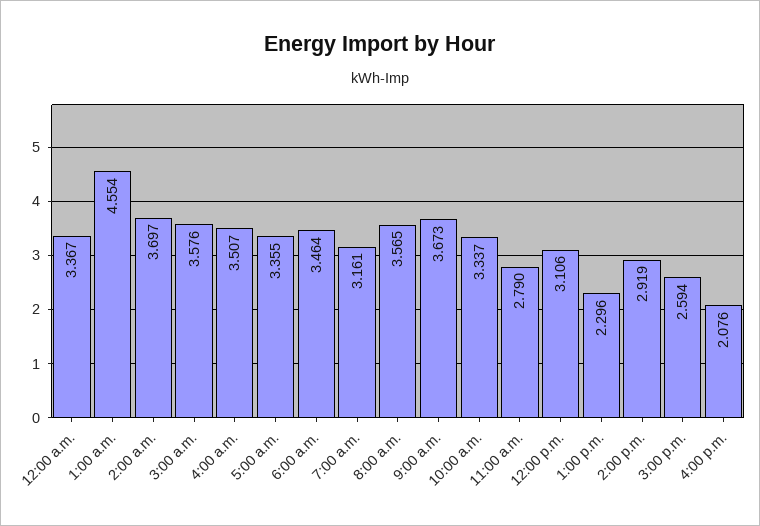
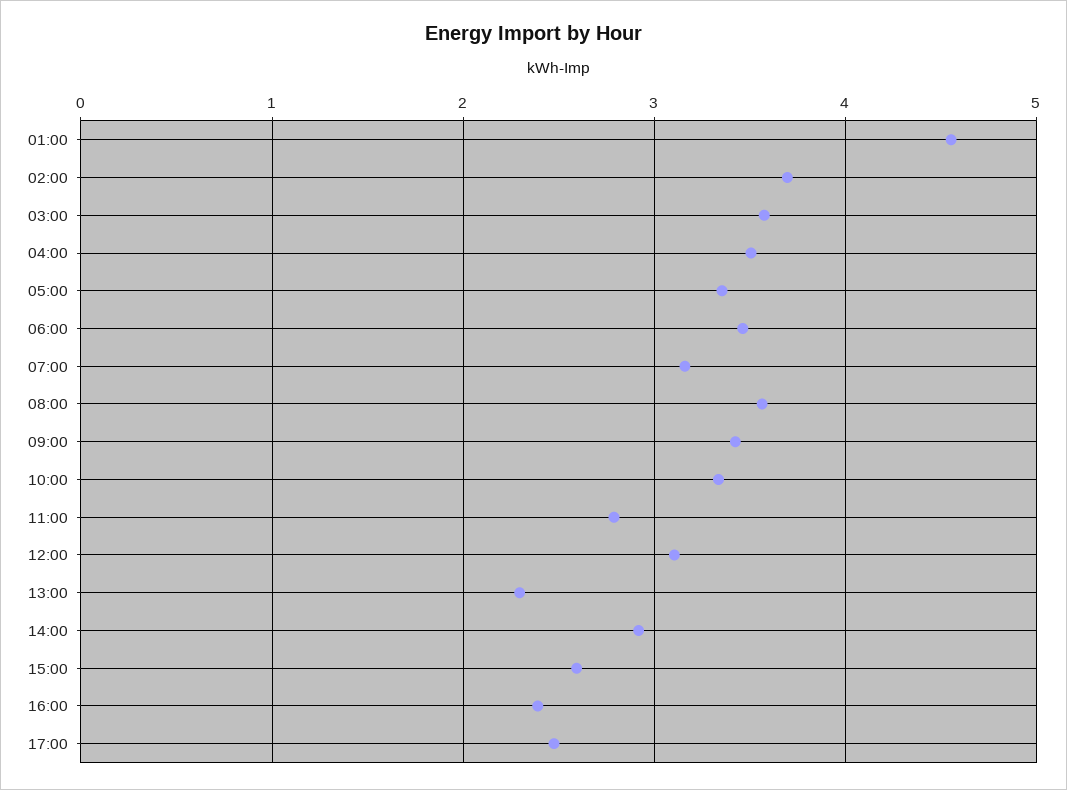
12:00 a.m.: 3.367 -> none
9:00 a.m.: 3.673 -> 3.4
4:00 p.m.: 2.076 -> 2.4
17:00: none -> 2.5

